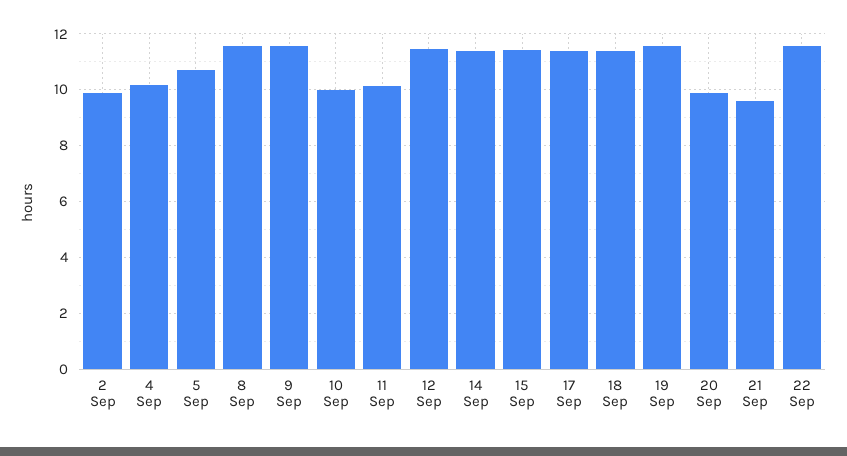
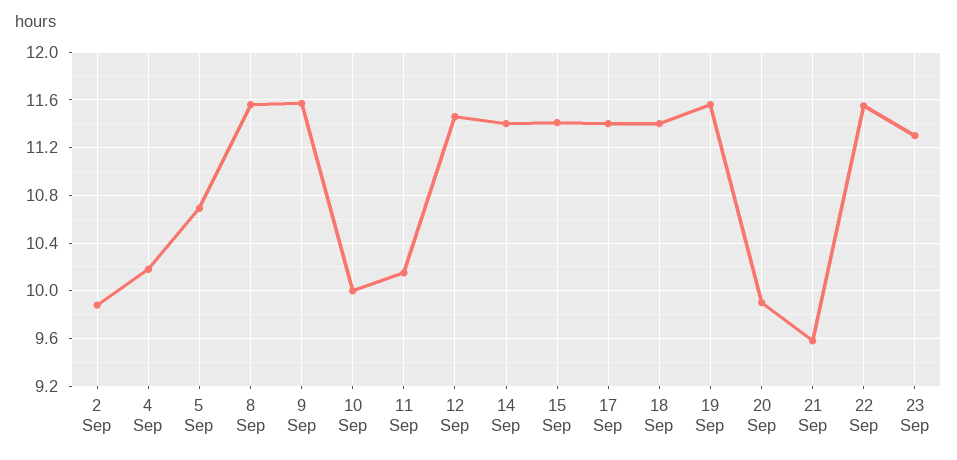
23 Sep: none -> 11.3

